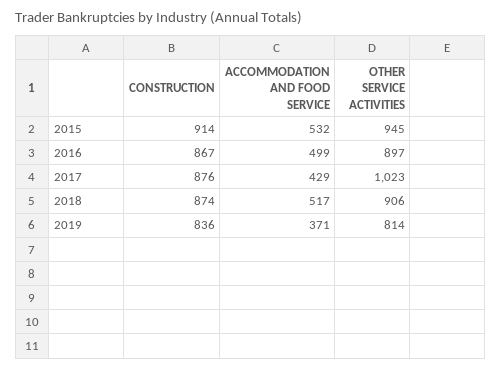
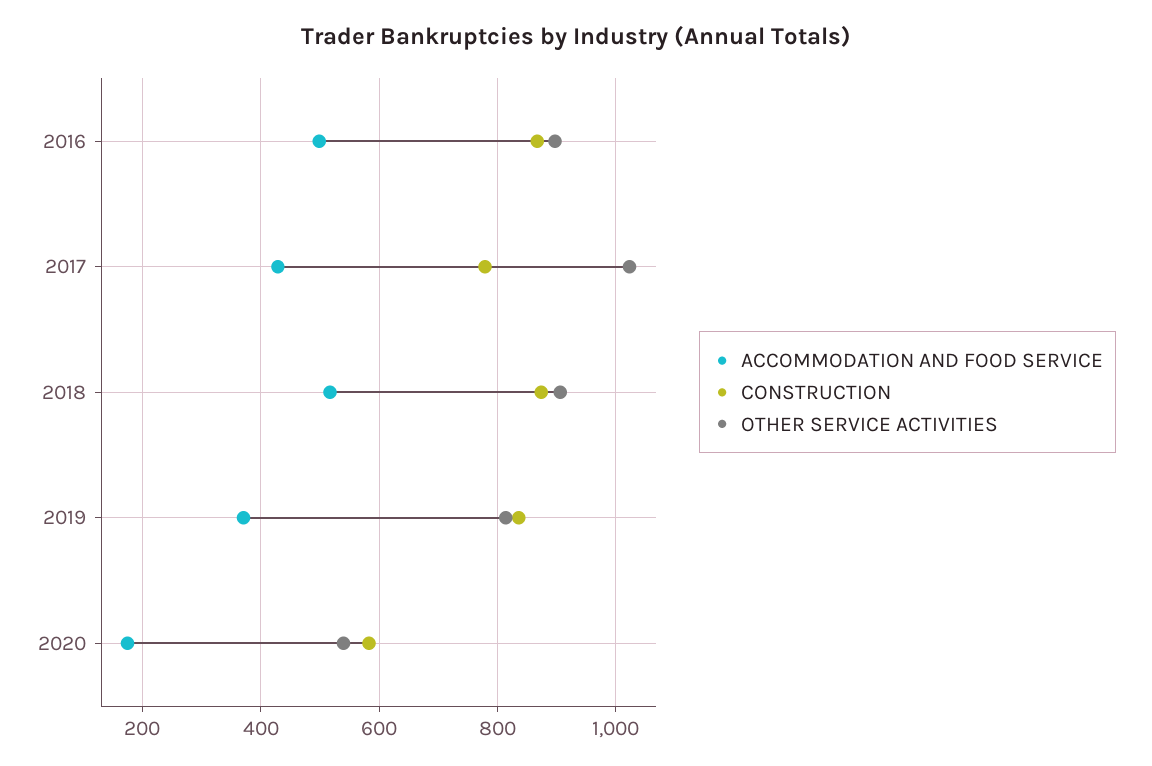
CONSTRUCTION, 2015: 914 -> none
ACCOMMODATION AND FOOD SERVICE, 2015: 532 -> none
OTHER SERVICE ACTIVITIES, 2015: 945 -> none
CONSTRUCTION, 2017: 876 -> 780
ACCOMMODATION AND FOOD SERVICE, 2020: none -> 180
CONSTRUCTION, 2020: none -> 580
OTHER SERVICE ACTIVITIES, 2020: none -> 540

